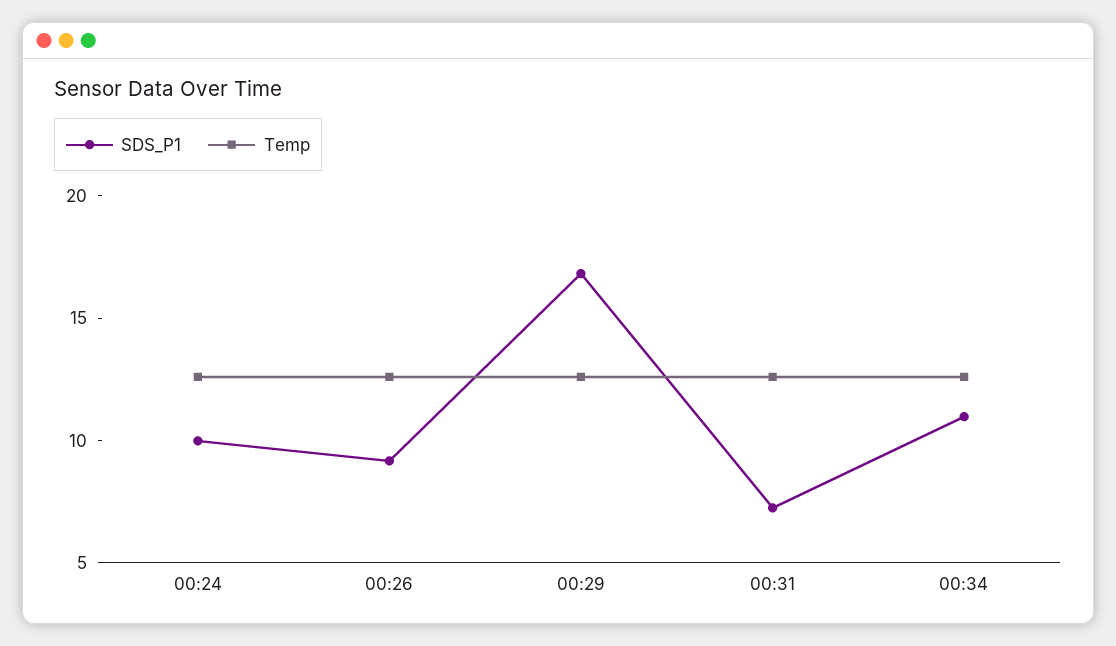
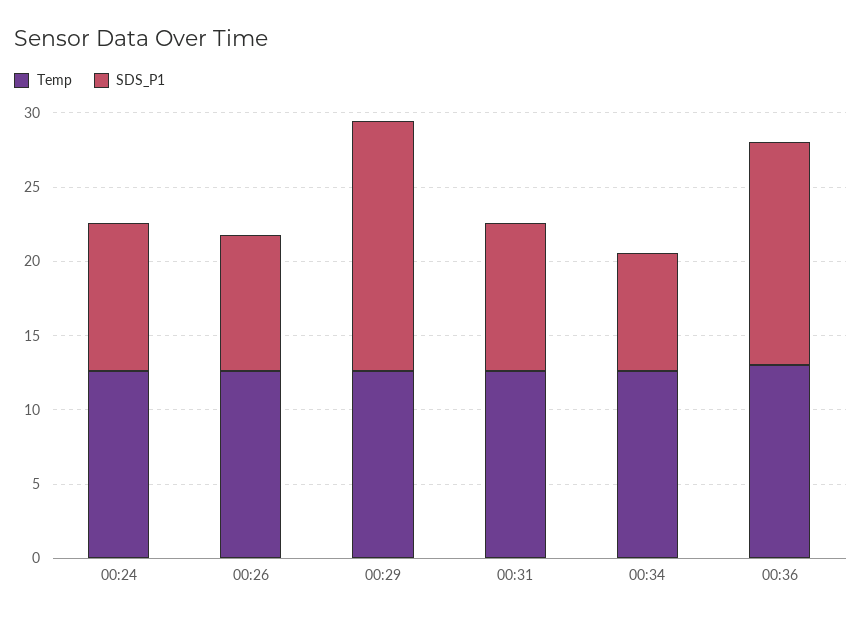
SDS_P1, 00:31: 7 -> 10
SDS_P1, 00:34: 11 -> 8
Temp, 00:36: none -> 13
SDS_P1, 00:36: none -> 15

